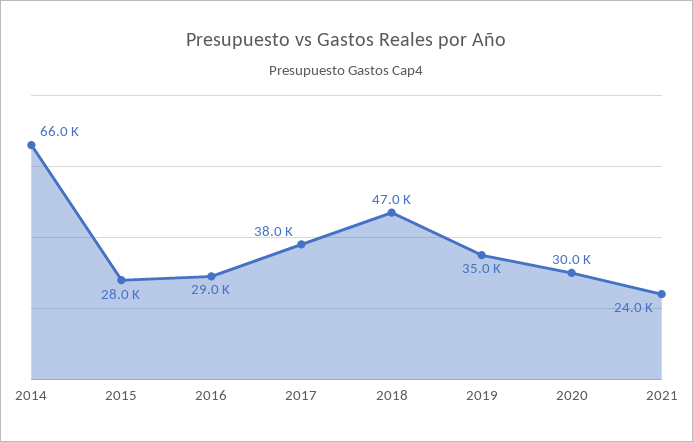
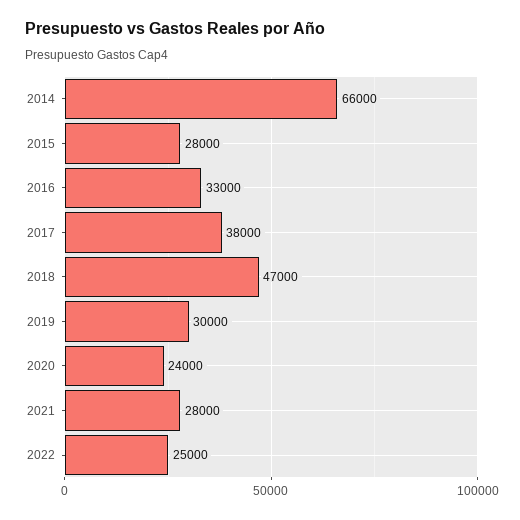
2016: 29000 -> 33000
2019: 35000 -> 30000
2020: 30000 -> 24000
2021: 24000 -> 28000
2022: none -> 25000

